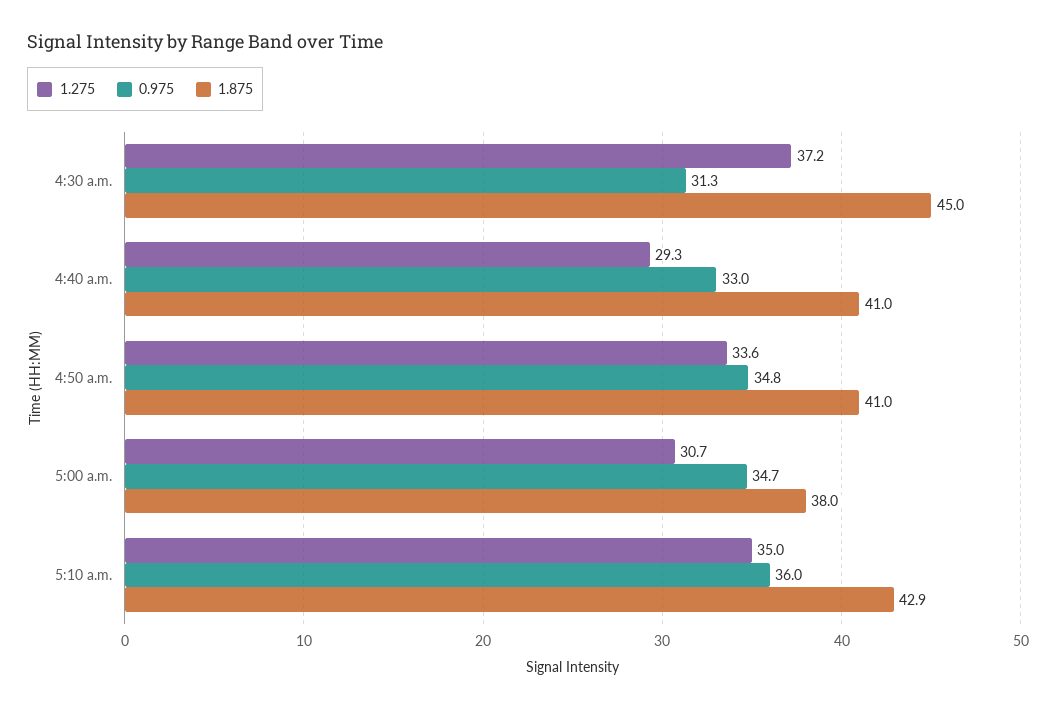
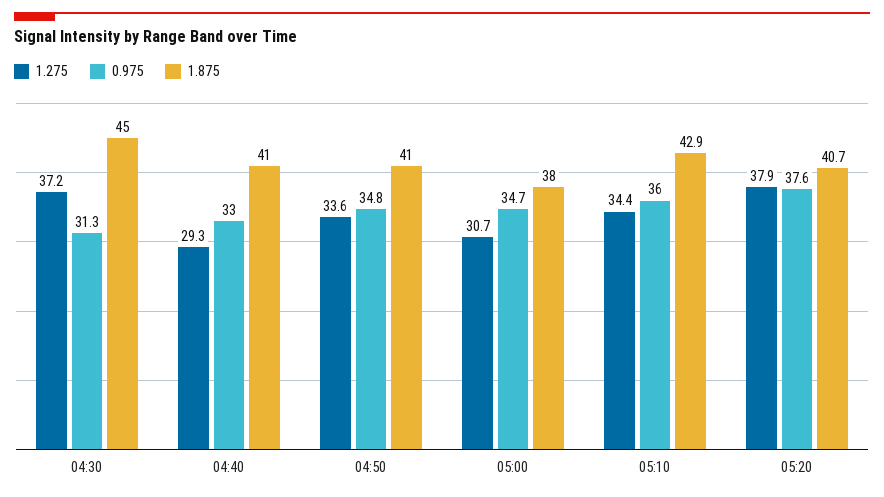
1.275, 5:10 a.m.: 35 -> 34.4
1.275, 05:20: none -> 37.9
0.975, 05:20: none -> 37.6
1.875, 05:20: none -> 40.7

